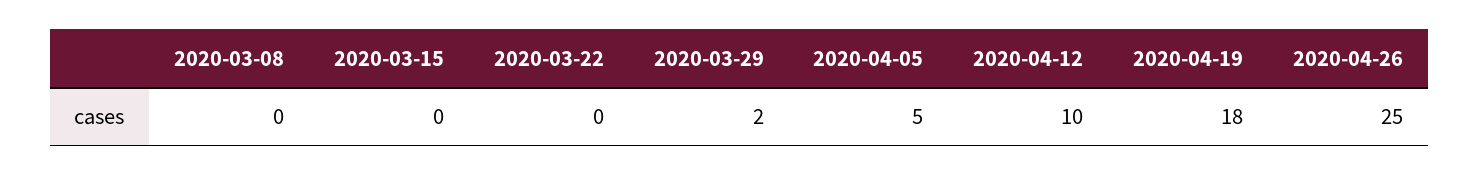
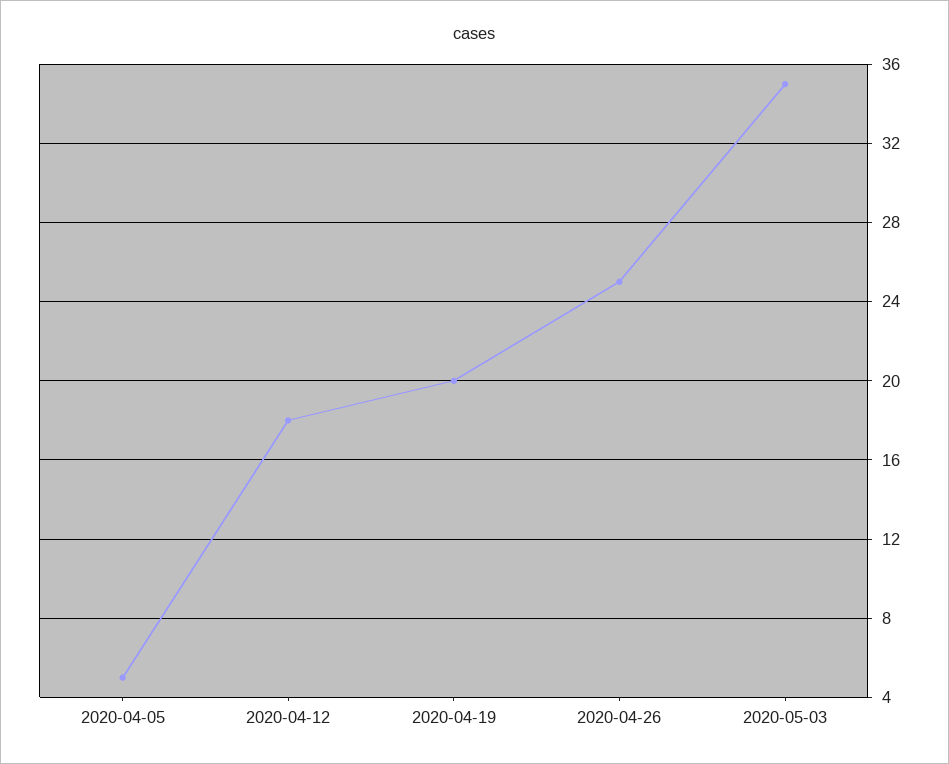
2020-03-08: 0 -> none
2020-03-15: 0 -> none
2020-03-22: 0 -> none
2020-03-29: 2 -> none
2020-04-12: 10 -> 18
2020-04-19: 18 -> 20
2020-05-03: none -> 35

